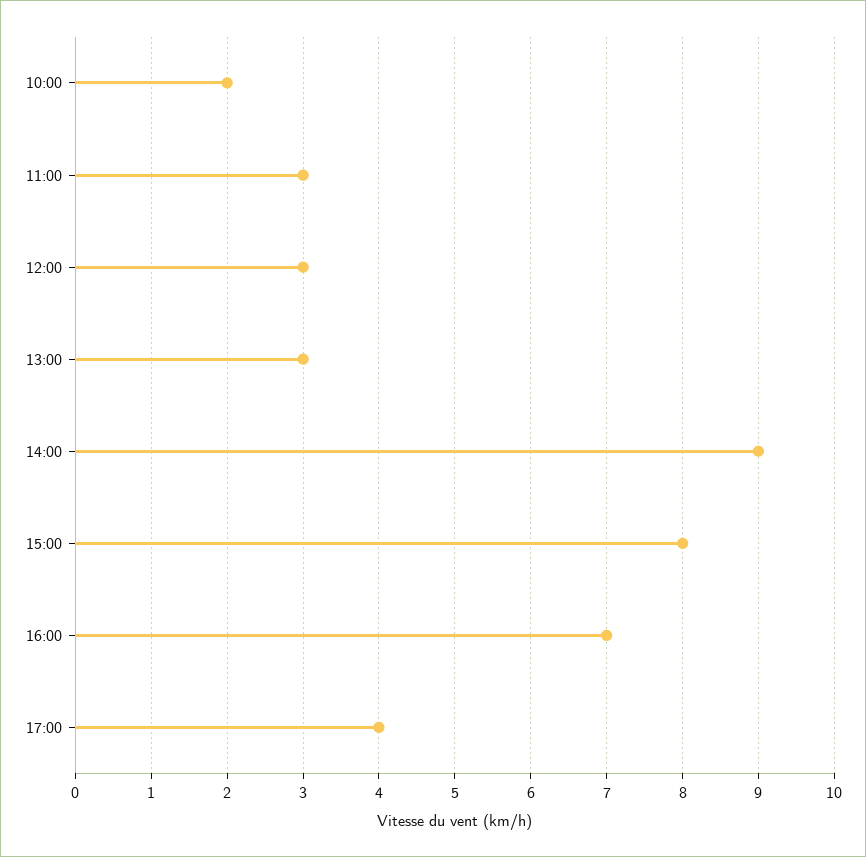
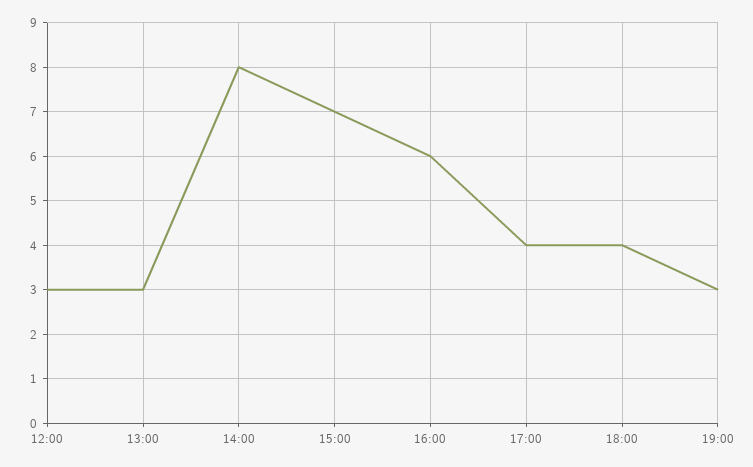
10:00: 2 -> none
11:00: 3 -> none
14:00: 9 -> 8
15:00: 8 -> 7
16:00: 7 -> 6
18:00: none -> 4
19:00: none -> 3

